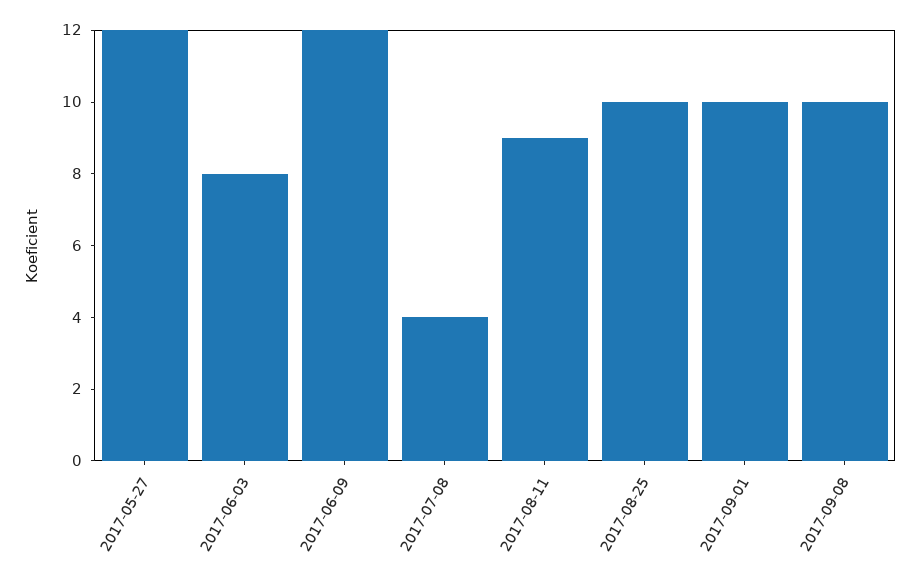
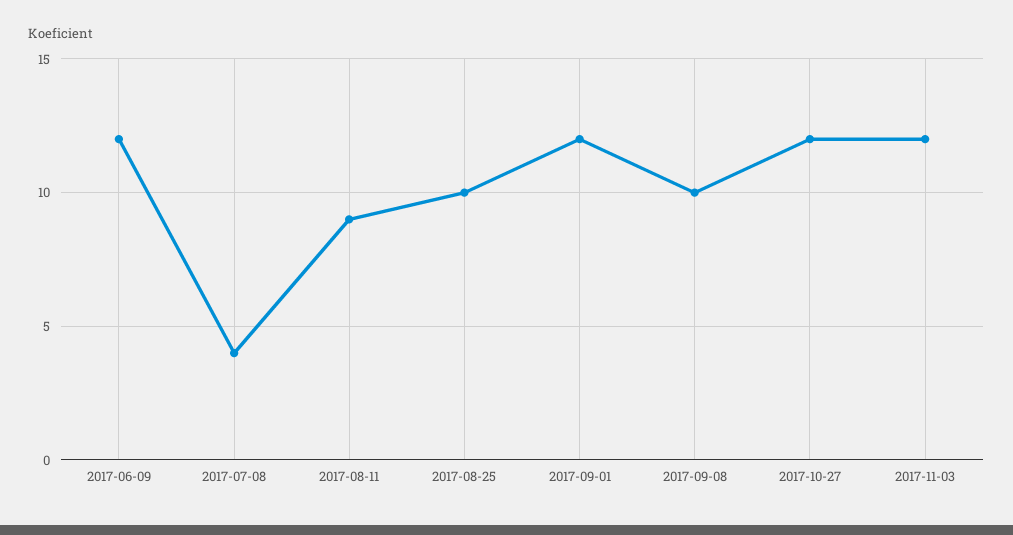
2017-05-27: 12 -> none
2017-06-03: 8 -> none
2017-09-01: 10 -> 12
2017-10-27: none -> 12
2017-11-03: none -> 12

